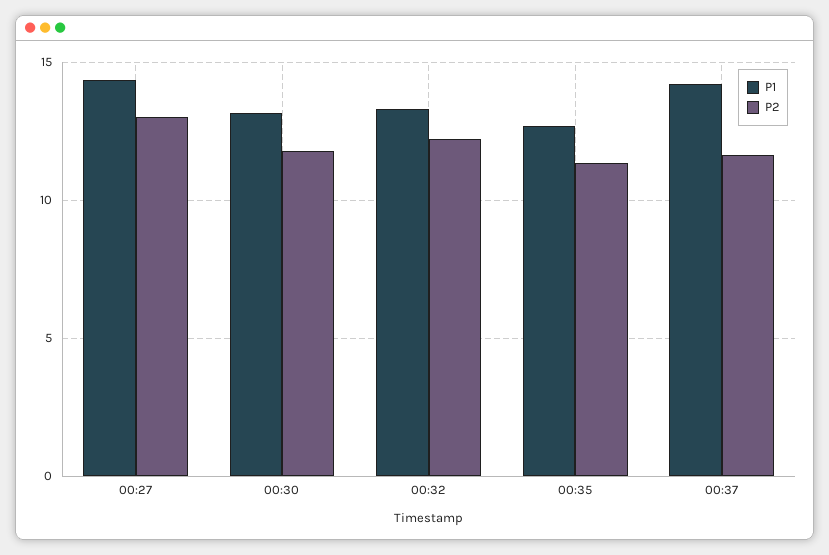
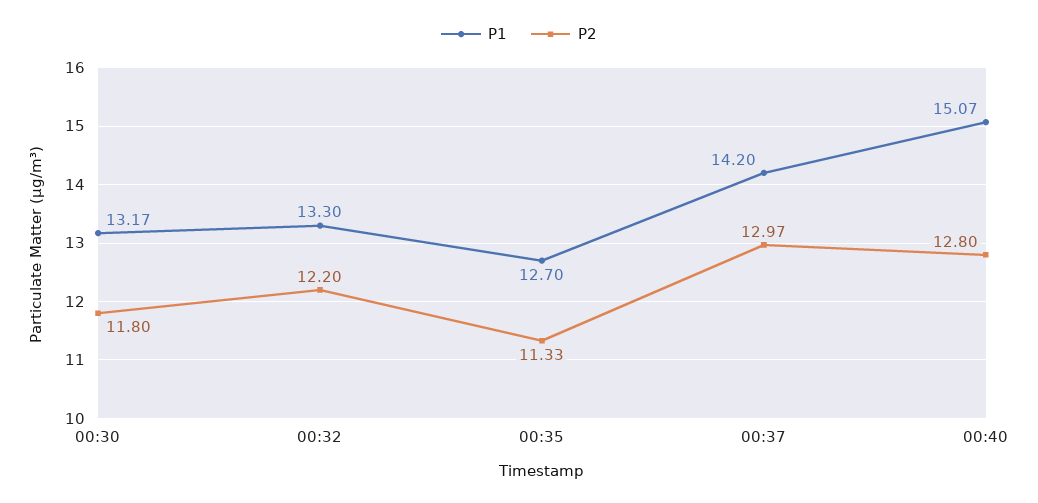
P1, 00:27: 14.5 -> none
P2, 00:27: 13 -> none
P2, 00:37: 11.5 -> 12.97
P1, 00:40: none -> 15.07
P2, 00:40: none -> 12.8

